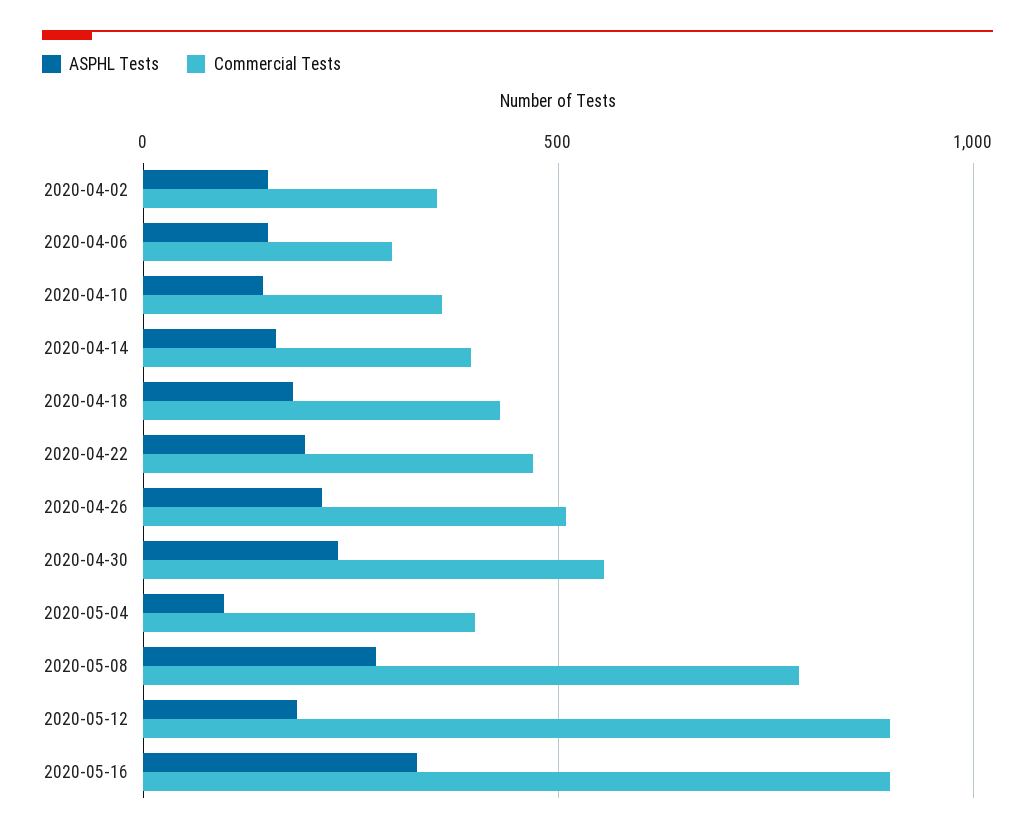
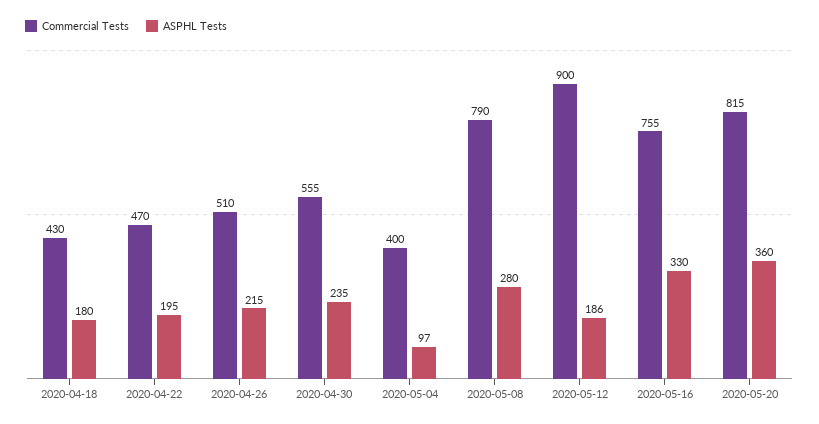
ASPHL Tests, 2020-04-02: 150 -> none
Commercial Tests, 2020-04-02: 350 -> none
ASPHL Tests, 2020-04-06: 150 -> none
Commercial Tests, 2020-04-06: 300 -> none
ASPHL Tests, 2020-04-10: 150 -> none
Commercial Tests, 2020-04-10: 350 -> none
ASPHL Tests, 2020-04-14: 150 -> none
Commercial Tests, 2020-04-14: 400 -> none
Commercial Tests, 2020-05-16: 900 -> 755
Commercial Tests, 2020-05-20: none -> 815
ASPHL Tests, 2020-05-20: none -> 360

